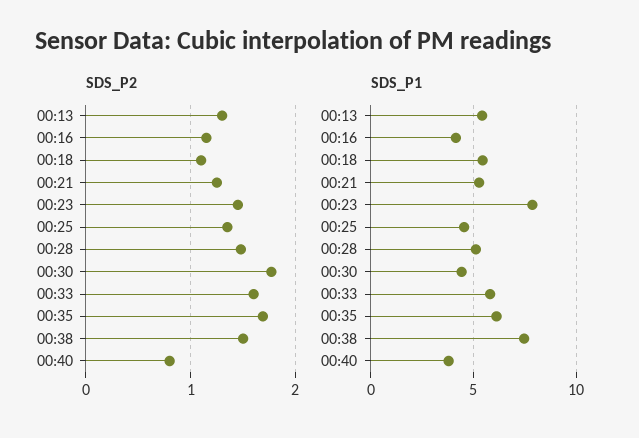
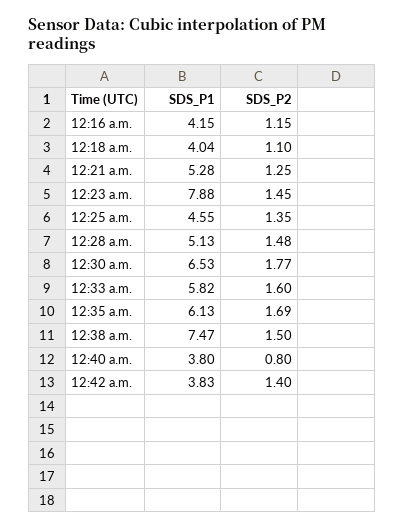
SDS_P2, 00:13: 1.3 -> none
SDS_P1, 00:13: 5.5 -> none
SDS_P1, 00:18: 5.5 -> 4.04
SDS_P1, 00:30: 4.5 -> 6.53
SDS_P1, 12:42 a.m.: none -> 3.83
SDS_P2, 12:42 a.m.: none -> 1.4

